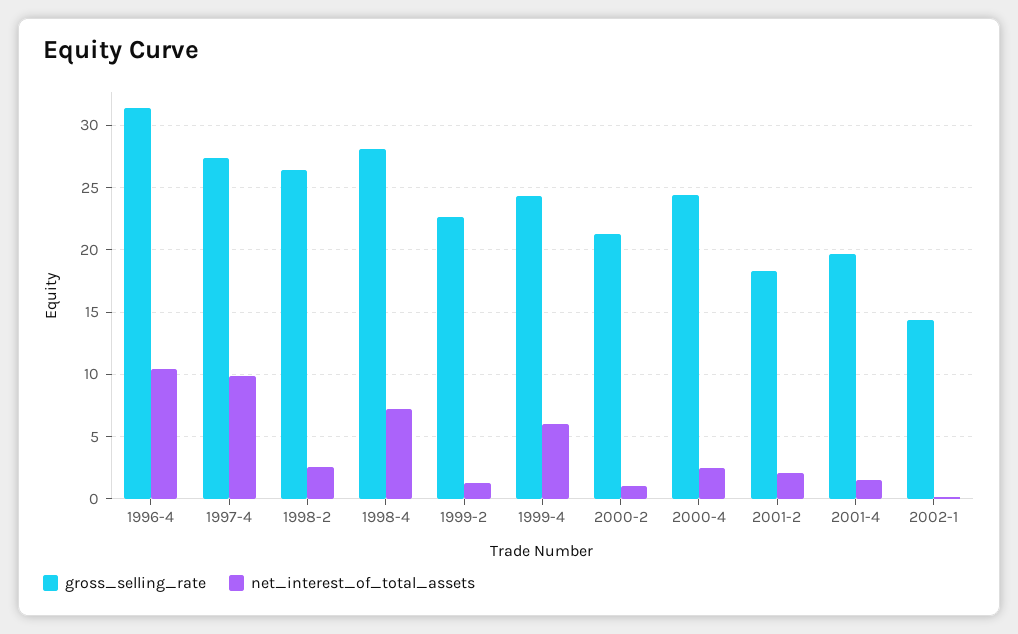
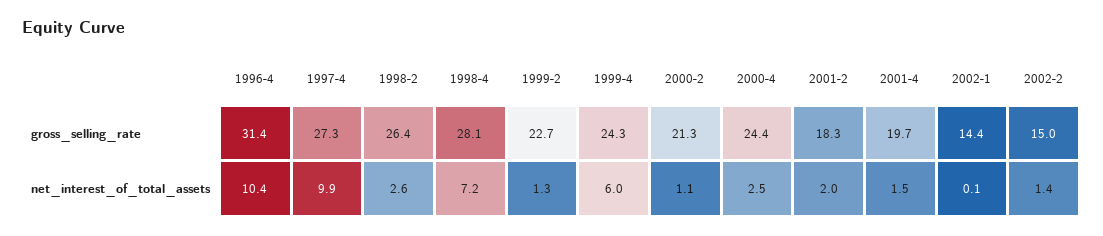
gross_selling_rate, 2002-2: none -> 15
net_interest_of_total_assets, 2002-2: none -> 1.4

